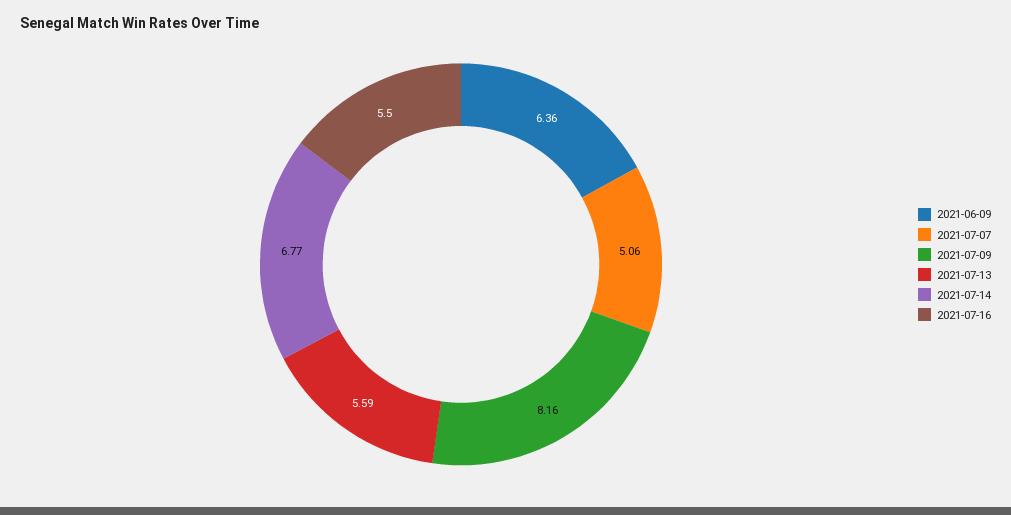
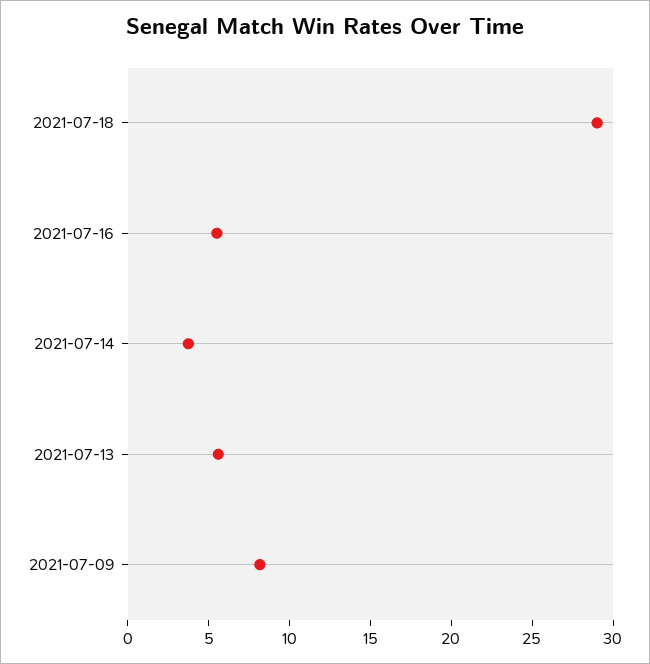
2021-06-09: 6.36 -> none
2021-07-07: 5.06 -> none
2021-07-14: 6.77 -> 4
2021-07-18: none -> 29

